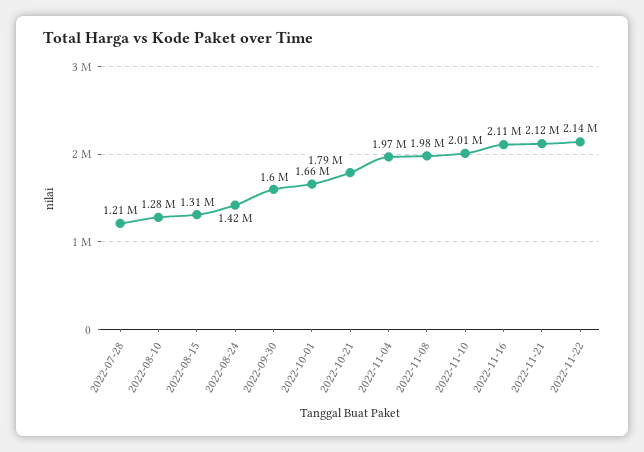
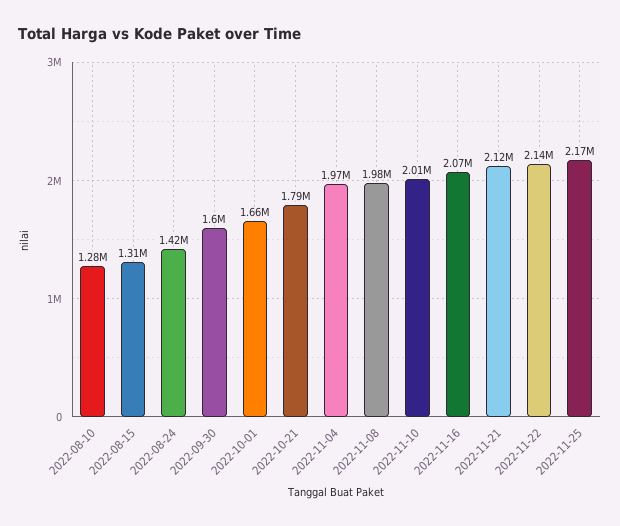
2022-07-28: 1210000 -> none
2022-11-16: 2110000 -> 2070000
2022-11-25: none -> 2170000

